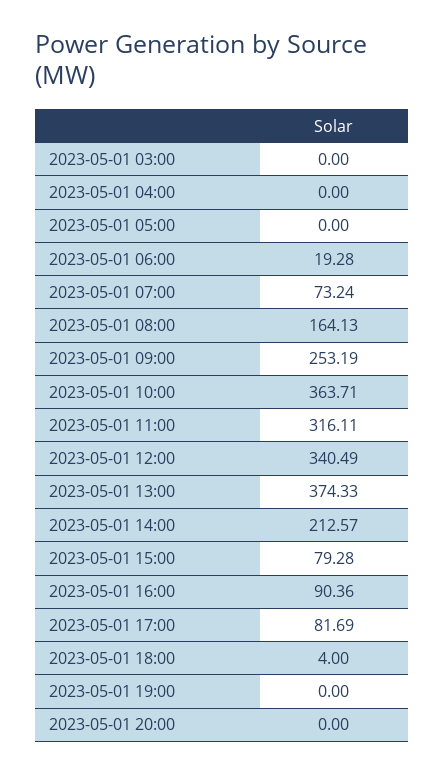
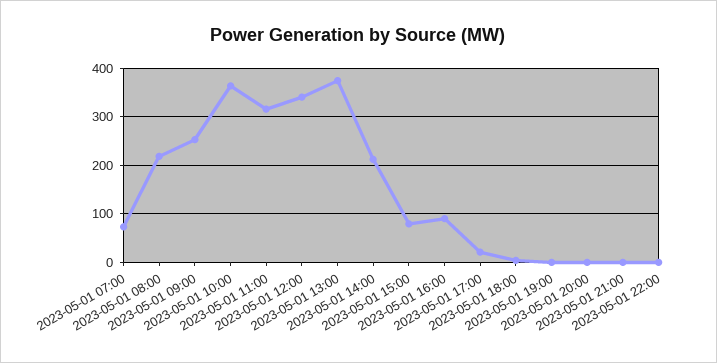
2023-05-01 03:00: 0 -> none
2023-05-01 04:00: 0 -> none
2023-05-01 05:00: 0 -> none
2023-05-01 06:00: 19.28 -> none
2023-05-01 08:00: 164.13 -> 220
2023-05-01 17:00: 81.69 -> 20
2023-05-01 21:00: none -> 0
2023-05-01 22:00: none -> 0

